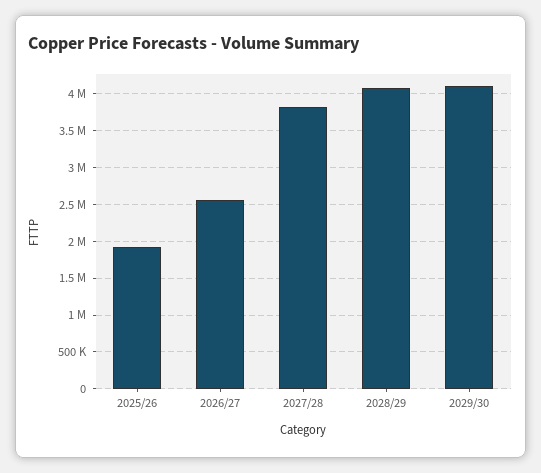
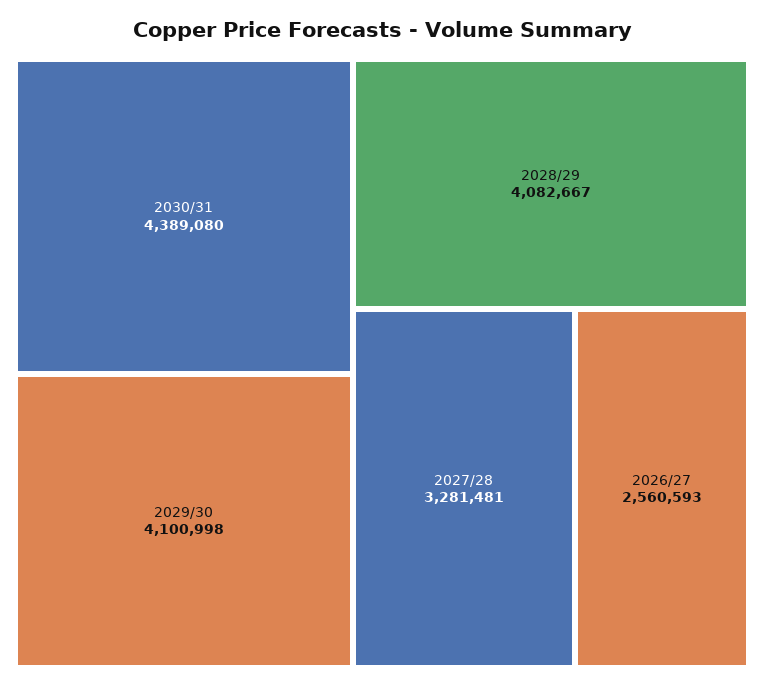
2025/26: 1900000 -> none
2027/28: 3800000 -> 3281481
2030/31: none -> 4389080

